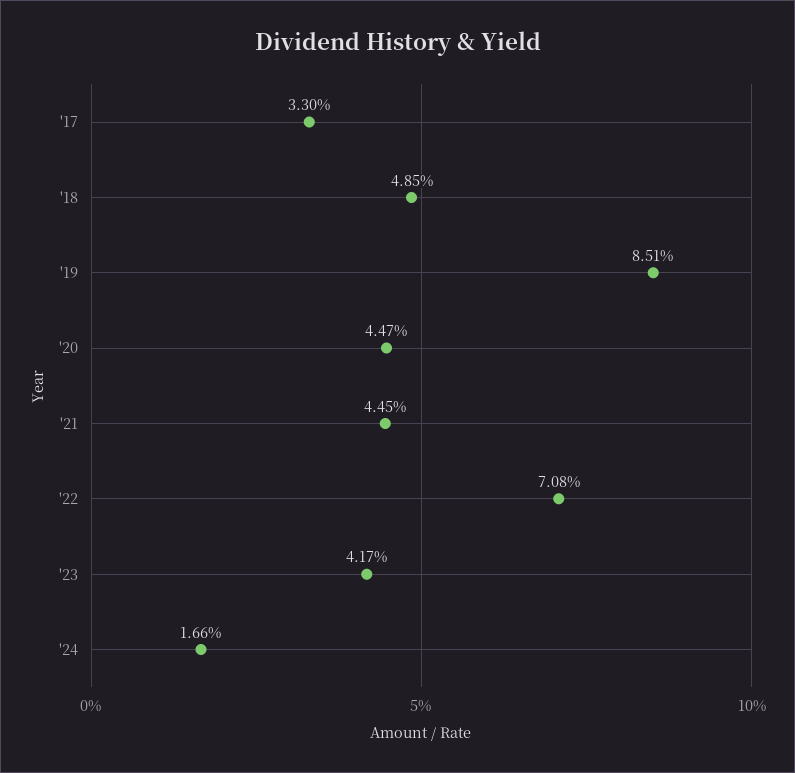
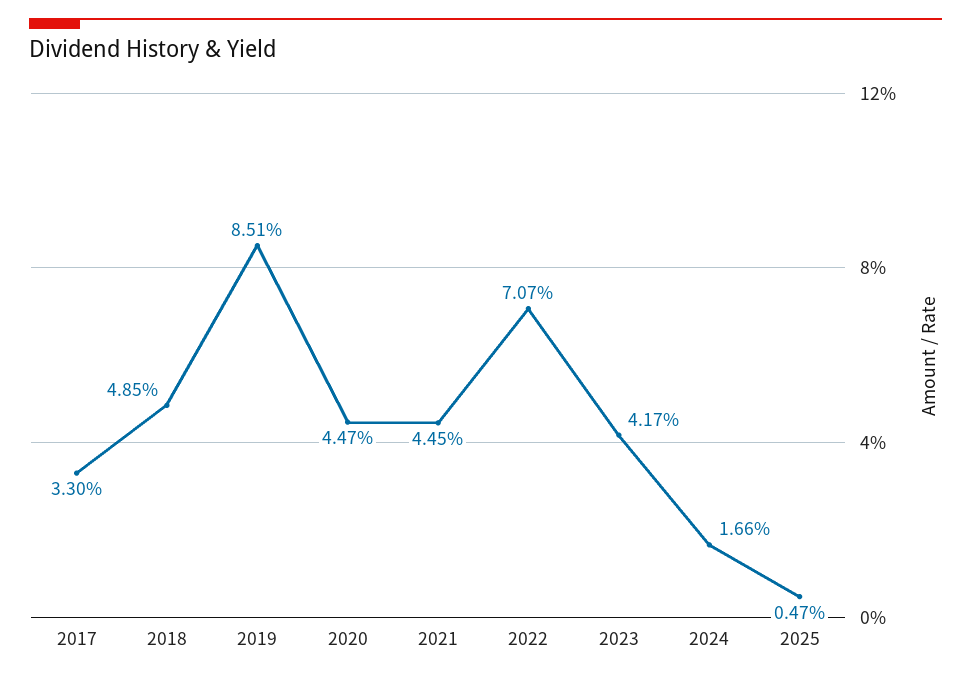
'22: 7.08 -> 7.07
2025: none -> 0.47

